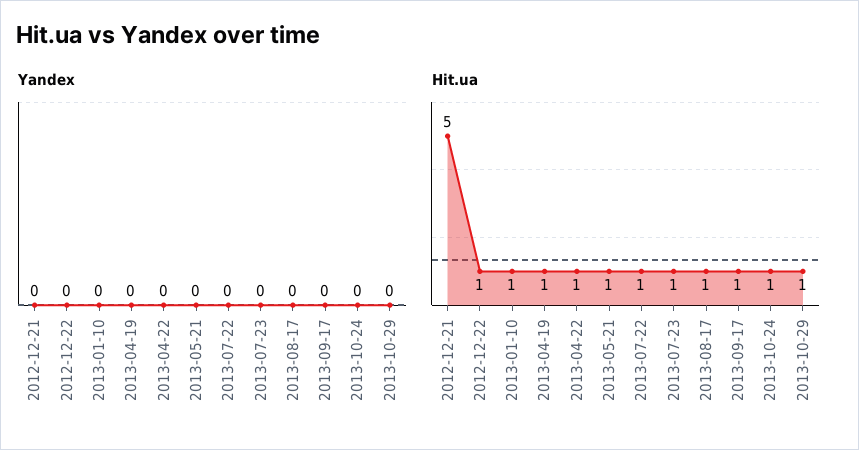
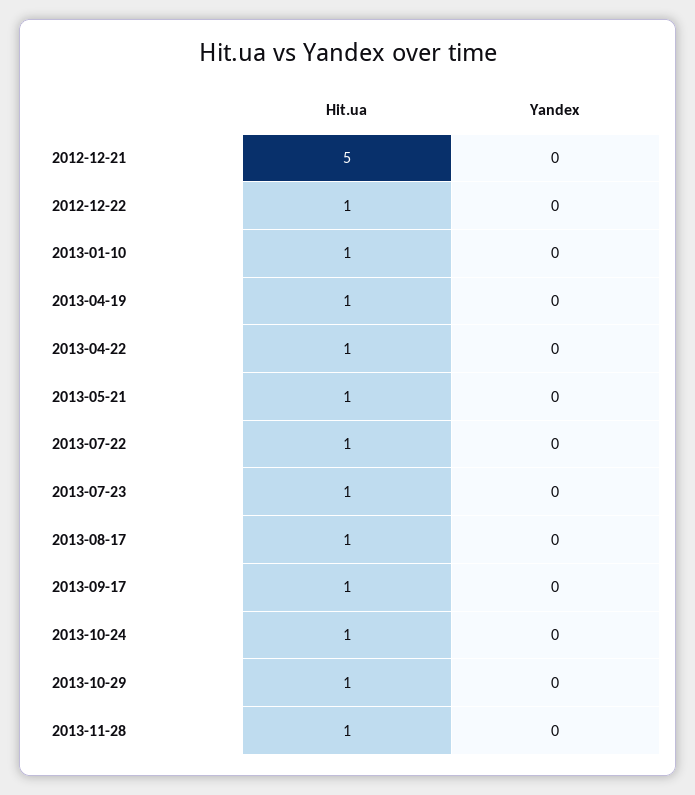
Hit.ua, 2013-11-28: none -> 1
Yandex, 2013-11-28: none -> 0

